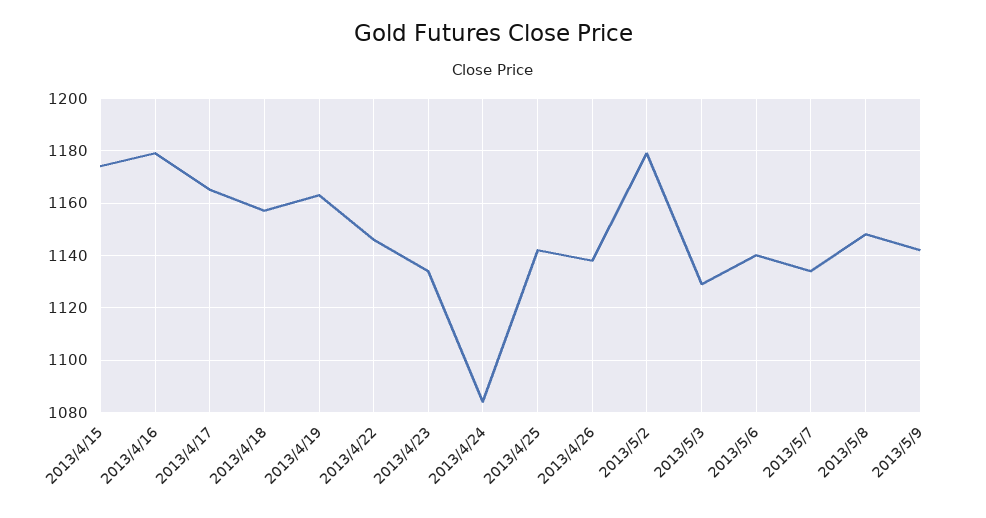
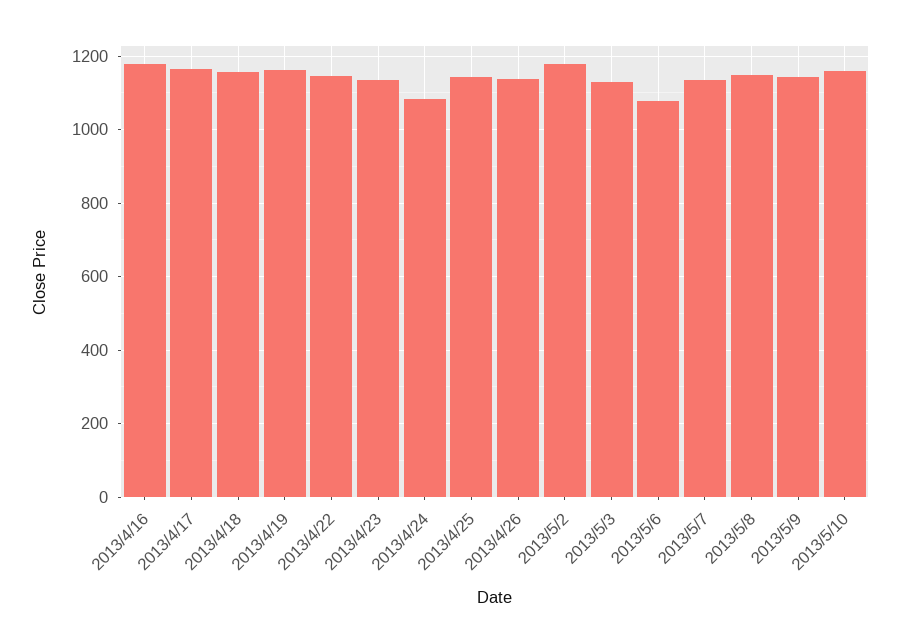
2013/4/15: 1175 -> none
2013/5/6: 1140 -> 1080
2013/5/10: none -> 1160

